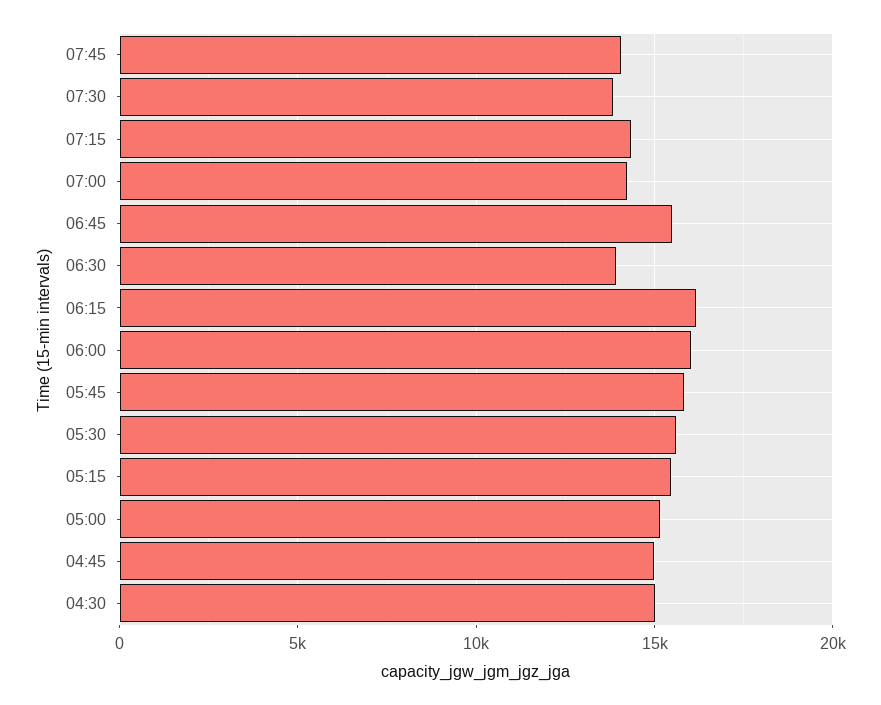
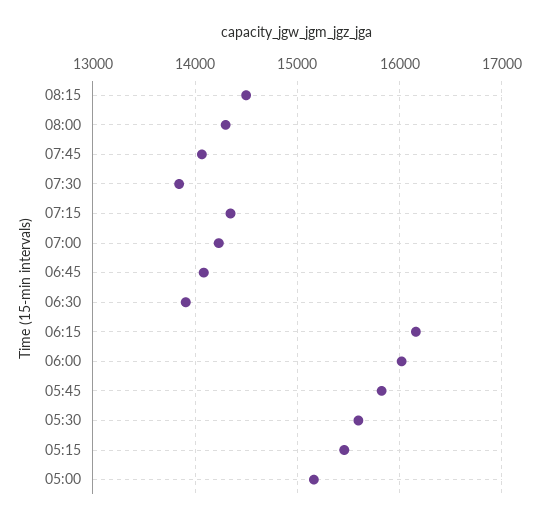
06:45: 15500 -> 14100
04:45: 15000 -> none
04:30: 15000 -> none
08:15: none -> 14500
08:00: none -> 14300

